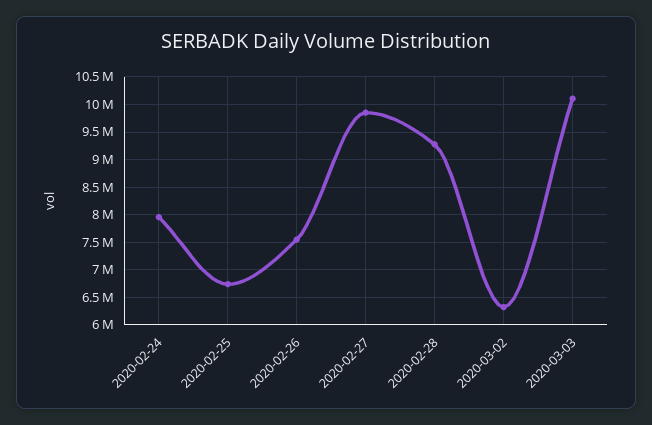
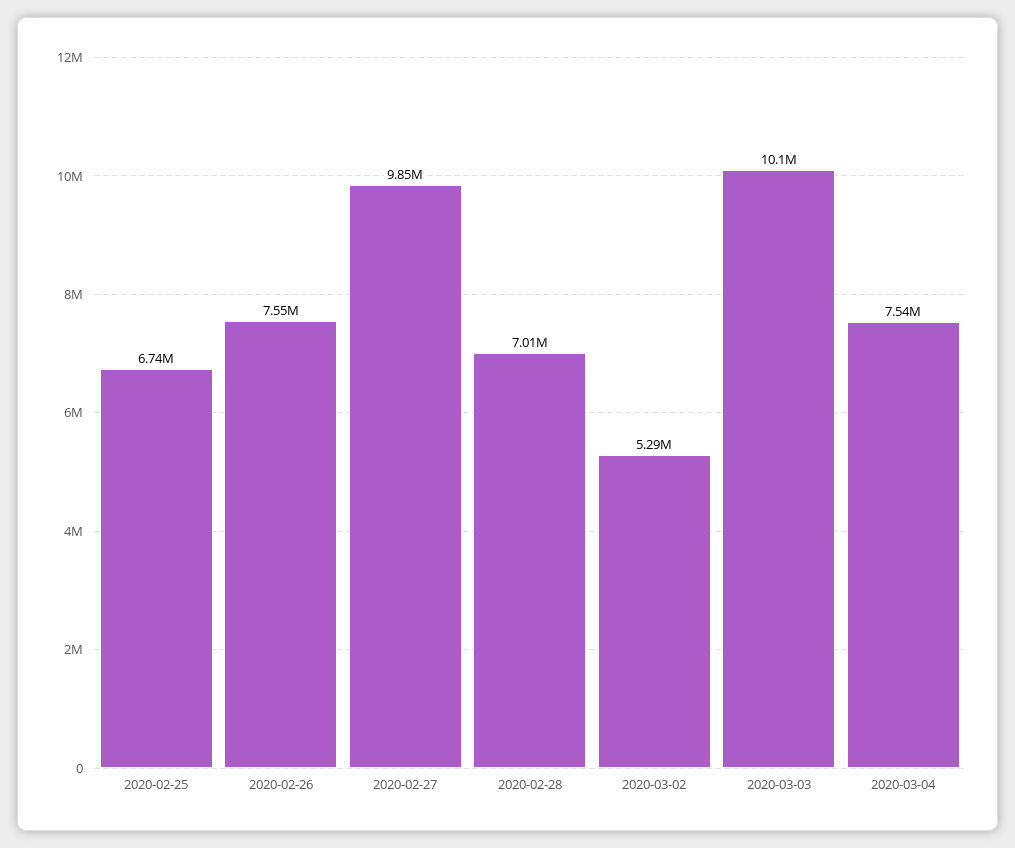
2020-02-24: 8000000 -> none
2020-02-28: 9250000 -> 7010000
2020-03-02: 6250000 -> 5290000
2020-03-04: none -> 7540000

